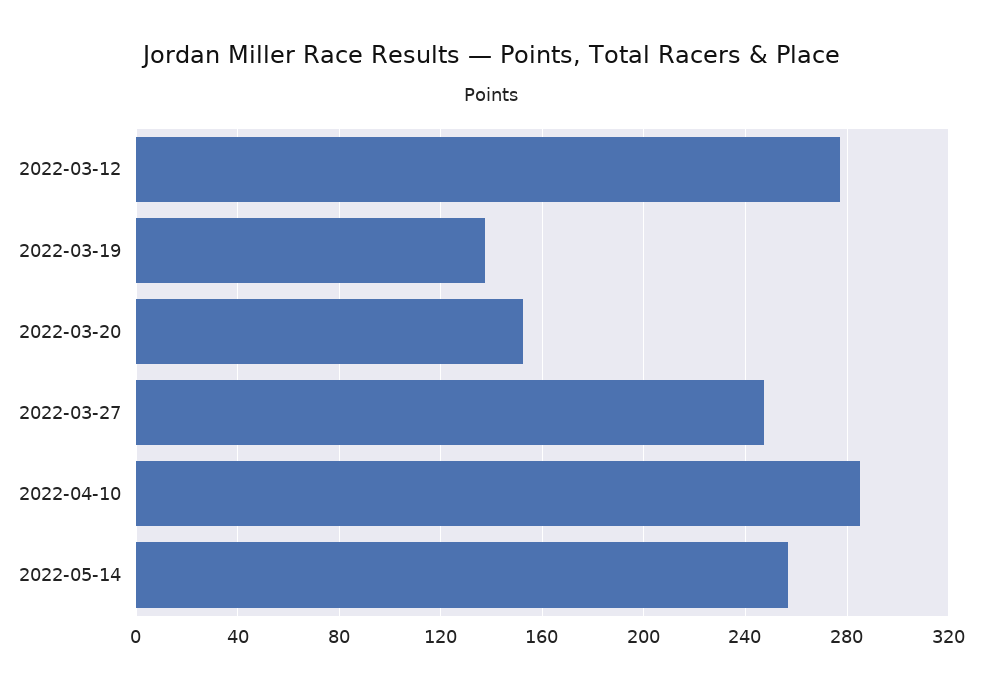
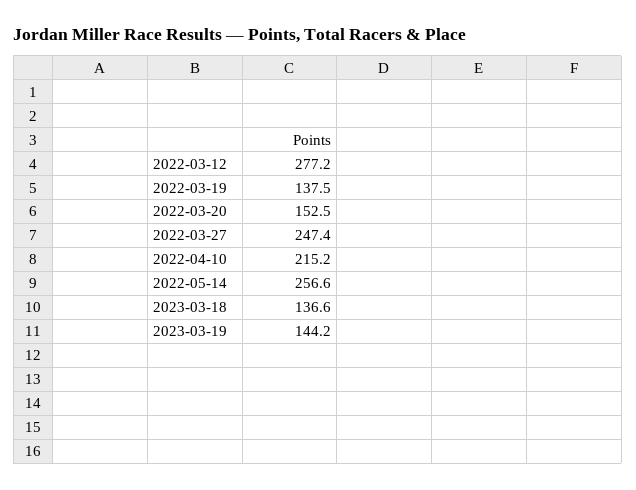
2022-04-10: 285 -> 215.2
2023-03-18: none -> 136.6
2023-03-19: none -> 144.2

